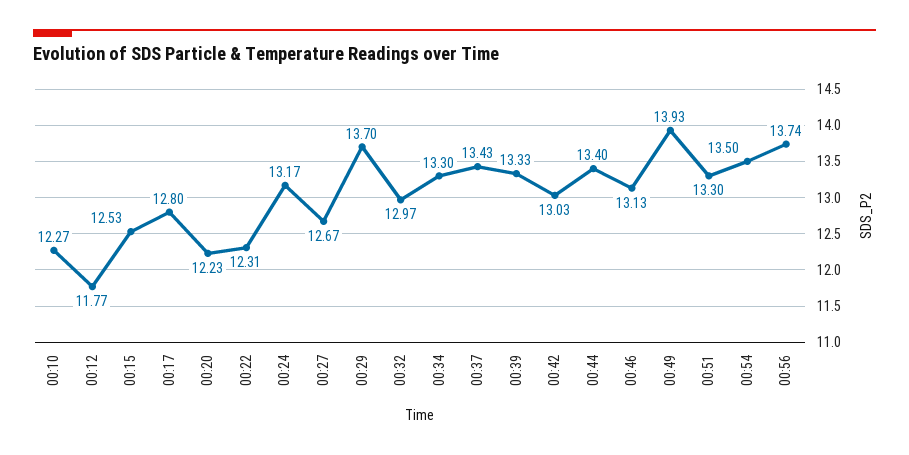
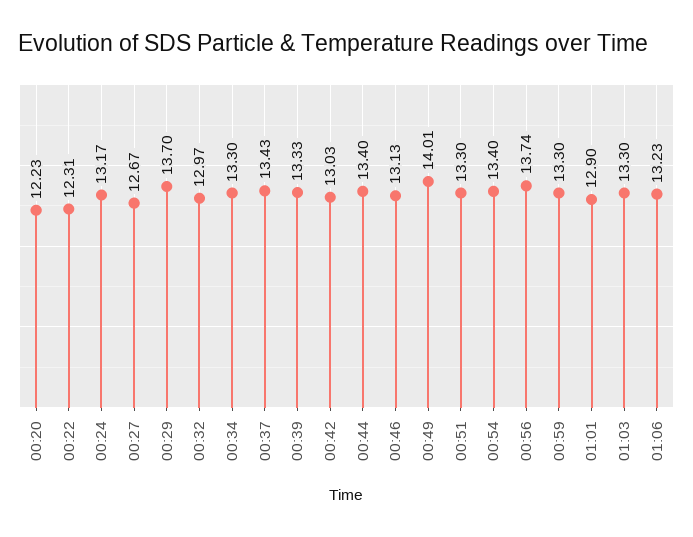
00:10: 12.27 -> none
00:12: 11.77 -> none
00:15: 12.53 -> none
00:17: 12.8 -> none
00:49: 13.93 -> 14.01
00:54: 13.5 -> 13.4
00:59: none -> 13.3
01:01: none -> 12.9
01:03: none -> 13.3
01:06: none -> 13.23

